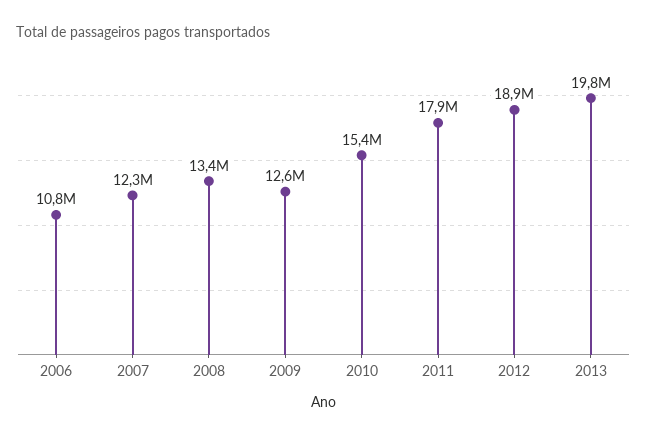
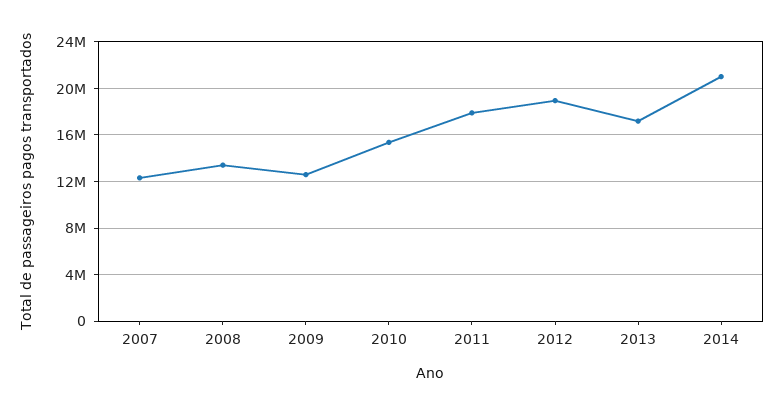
2006: 10800000 -> none
2013: 19800000 -> 17000000
2014: none -> 21000000

